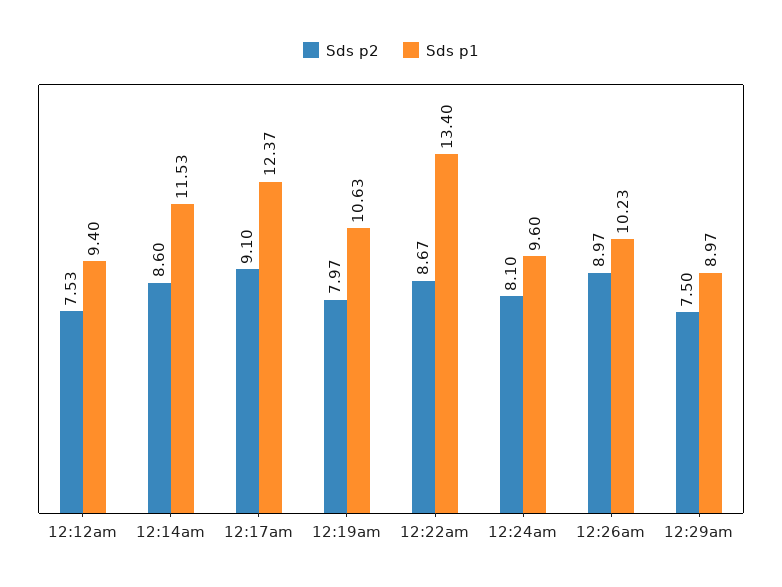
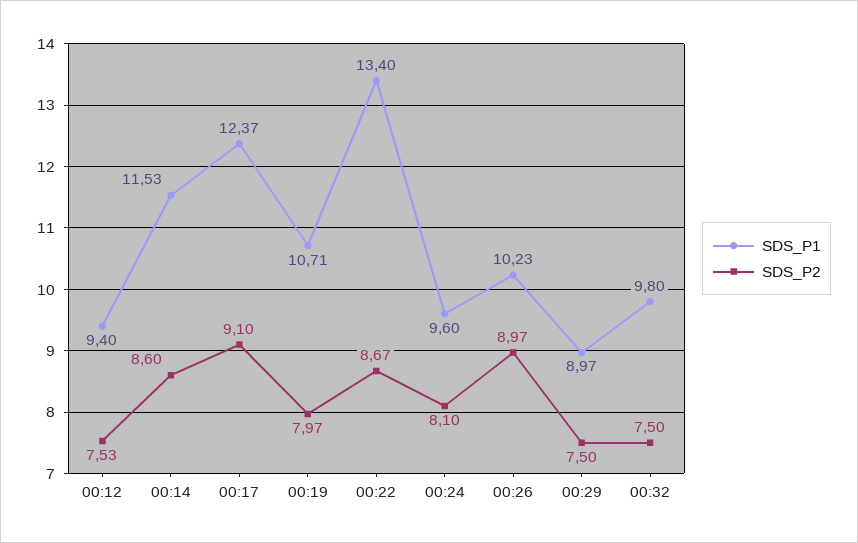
Sds p1, 12:19am: 10.63 -> 10.71
Sds p1, 00:32: none -> 9.8
Sds p2, 00:32: none -> 7.5

